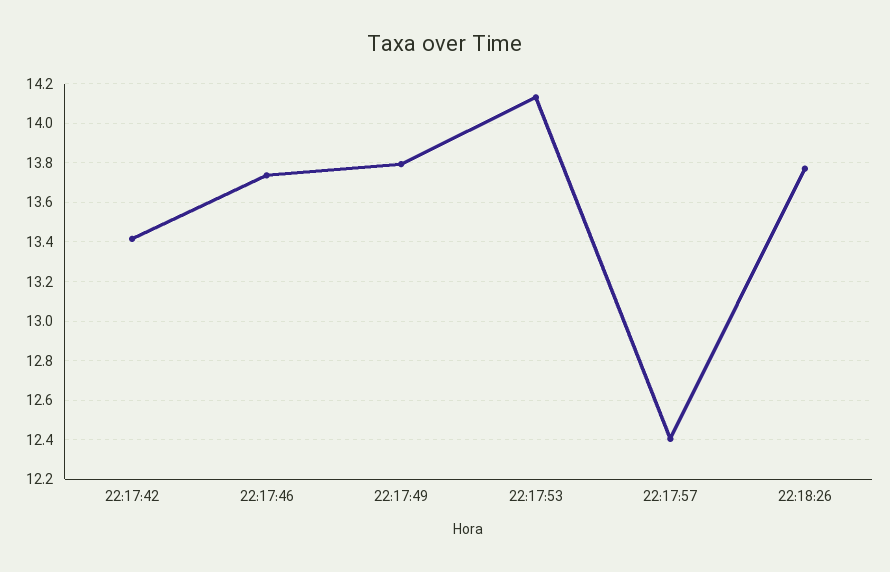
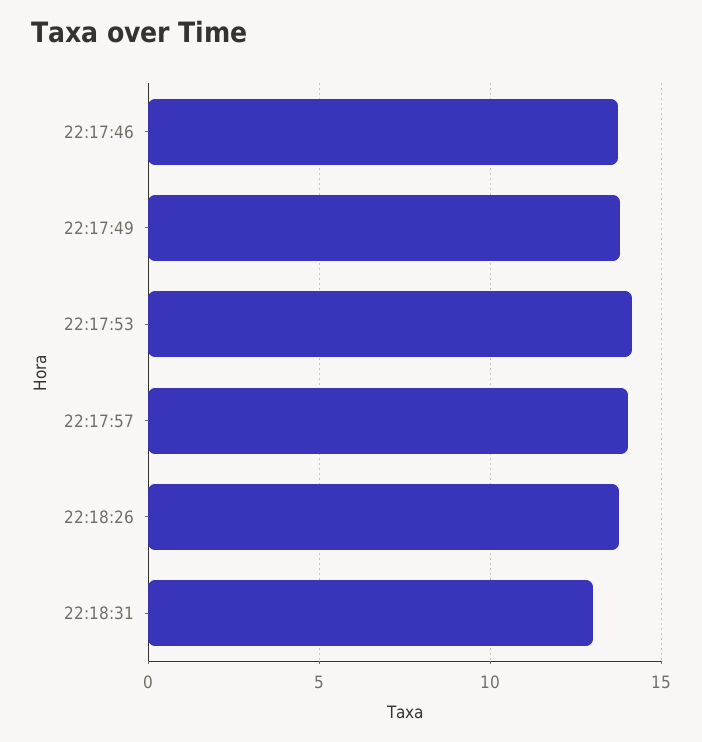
22:17:42: 13.4 -> none
22:17:57: 12.4 -> 14
22:18:31: none -> 13

